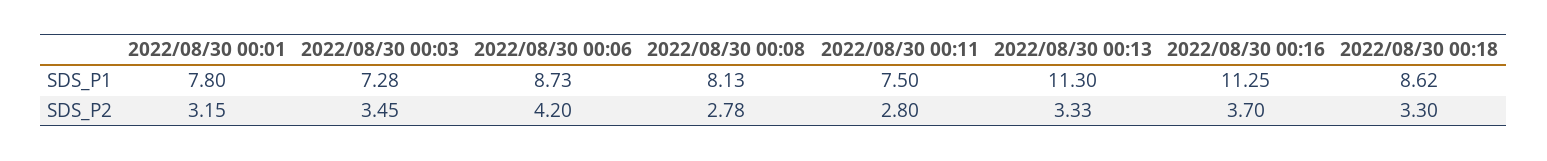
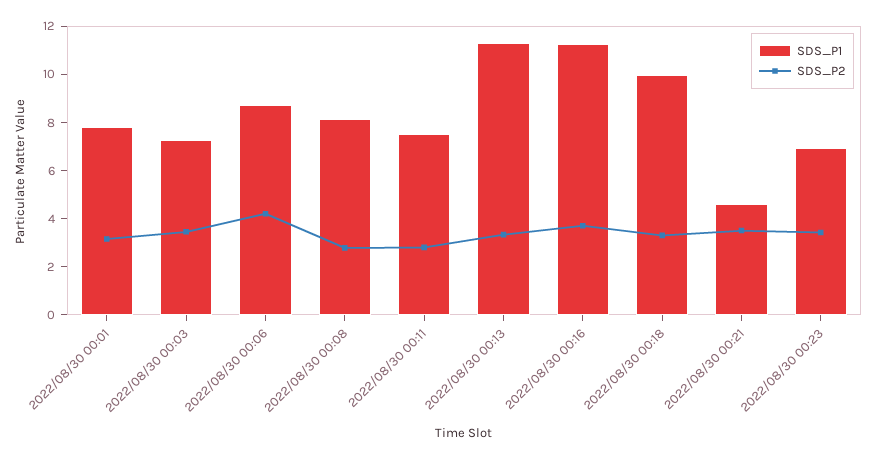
SDS_P1, 2022/08/30 00:18: 8.62 -> 10
SDS_P1, 2022/08/30 00:21: none -> 4.5
SDS_P2, 2022/08/30 00:21: none -> 3.5
SDS_P1, 2022/08/30 00:23: none -> 7
SDS_P2, 2022/08/30 00:23: none -> 3.5

